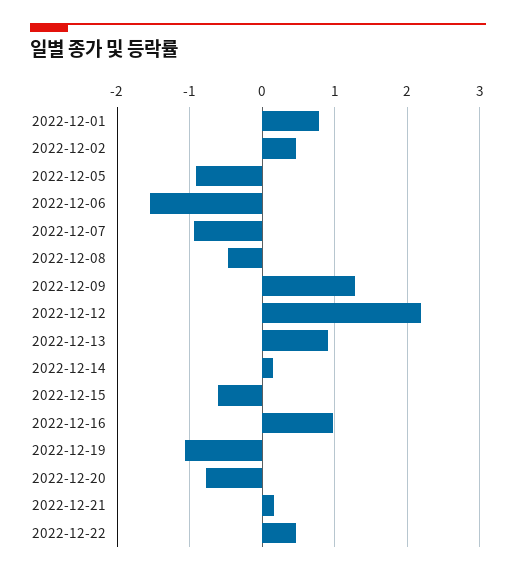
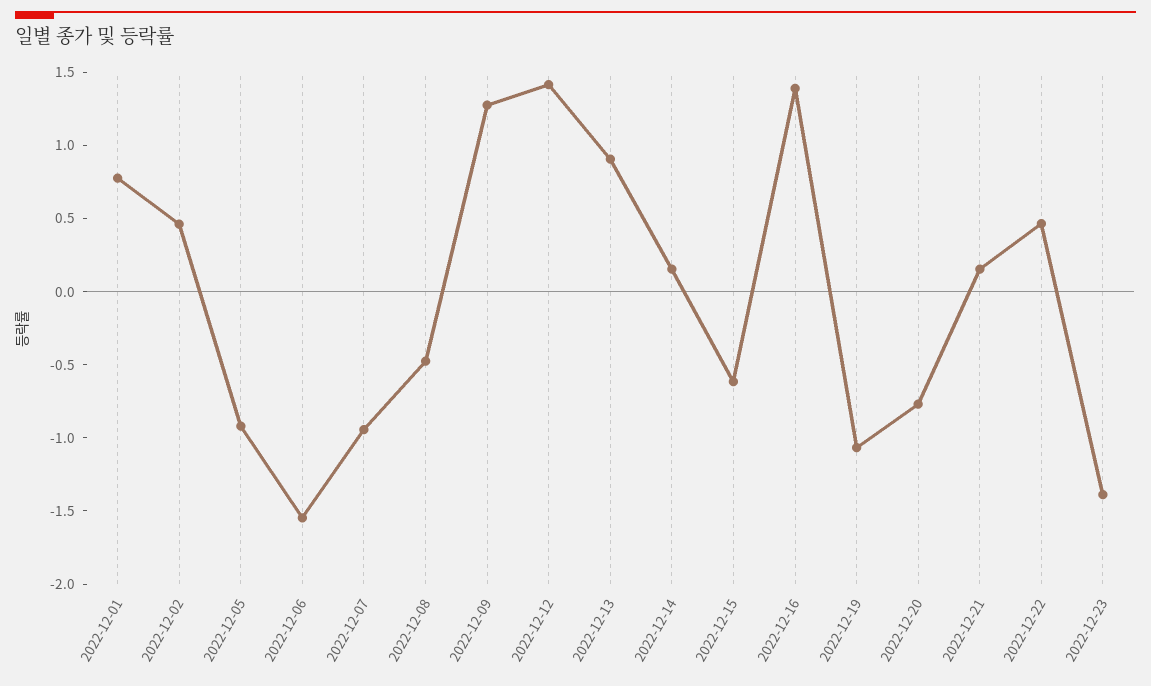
2022-12-12: 2.2 -> 1.4
2022-12-16: 1 -> 1.4
2022-12-23: none -> -1.4

